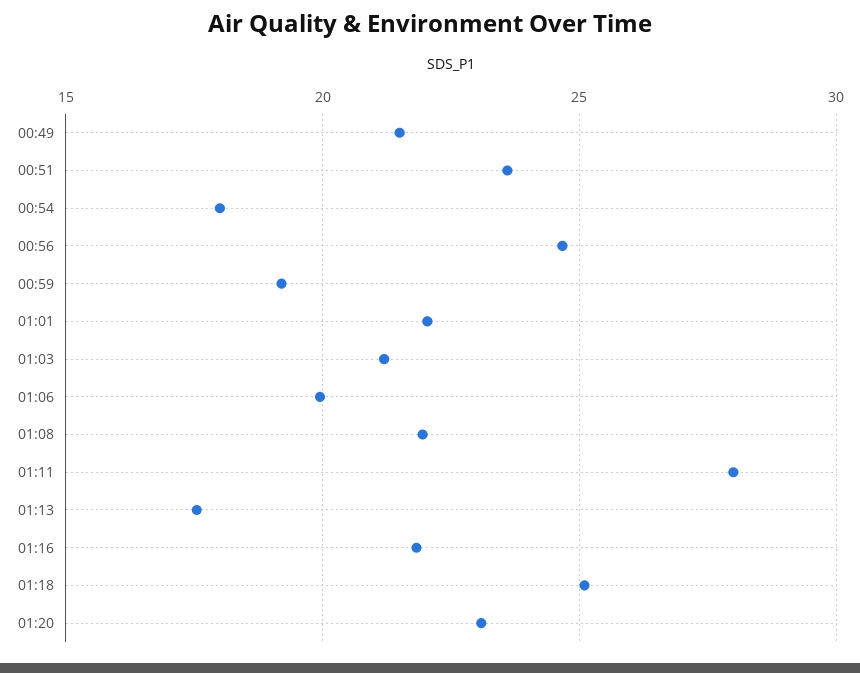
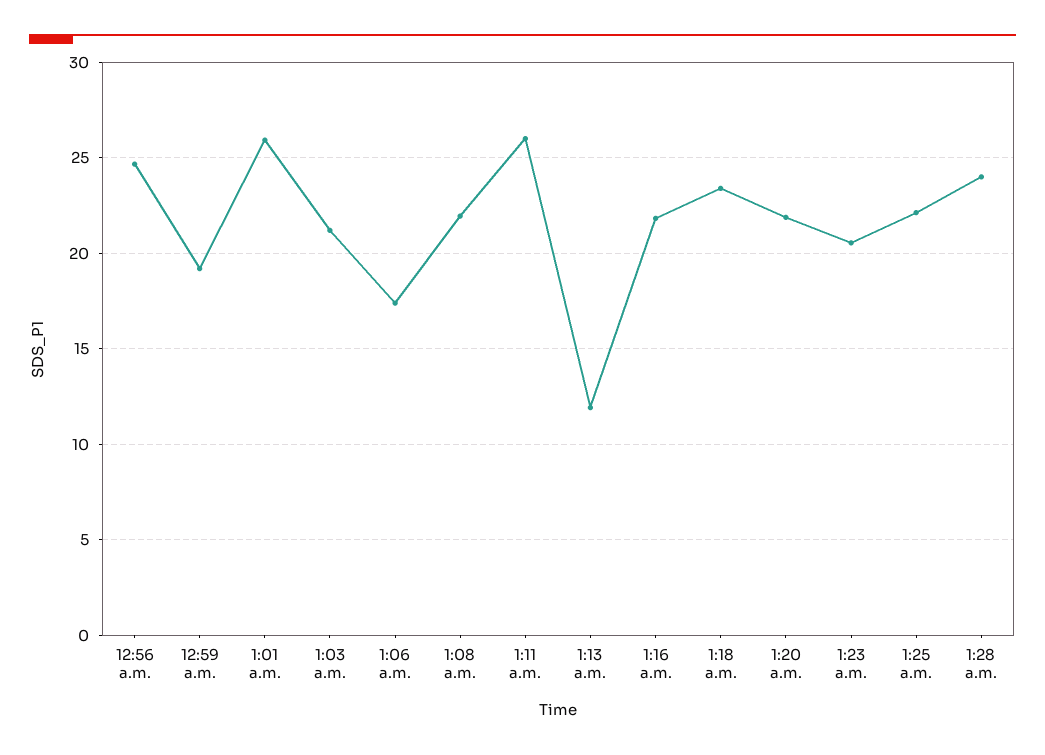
00:49: 21.5 -> none
00:51: 23.5 -> none
00:54: 18 -> none
01:01: 22 -> 26
01:06: 20 -> 17.5
01:11: 28 -> 26
01:13: 17.5 -> 12
01:18: 25 -> 23.5
01:20: 23 -> 22
1:23 a.m.: none -> 20.5
1:25 a.m.: none -> 22
1:28 a.m.: none -> 24

